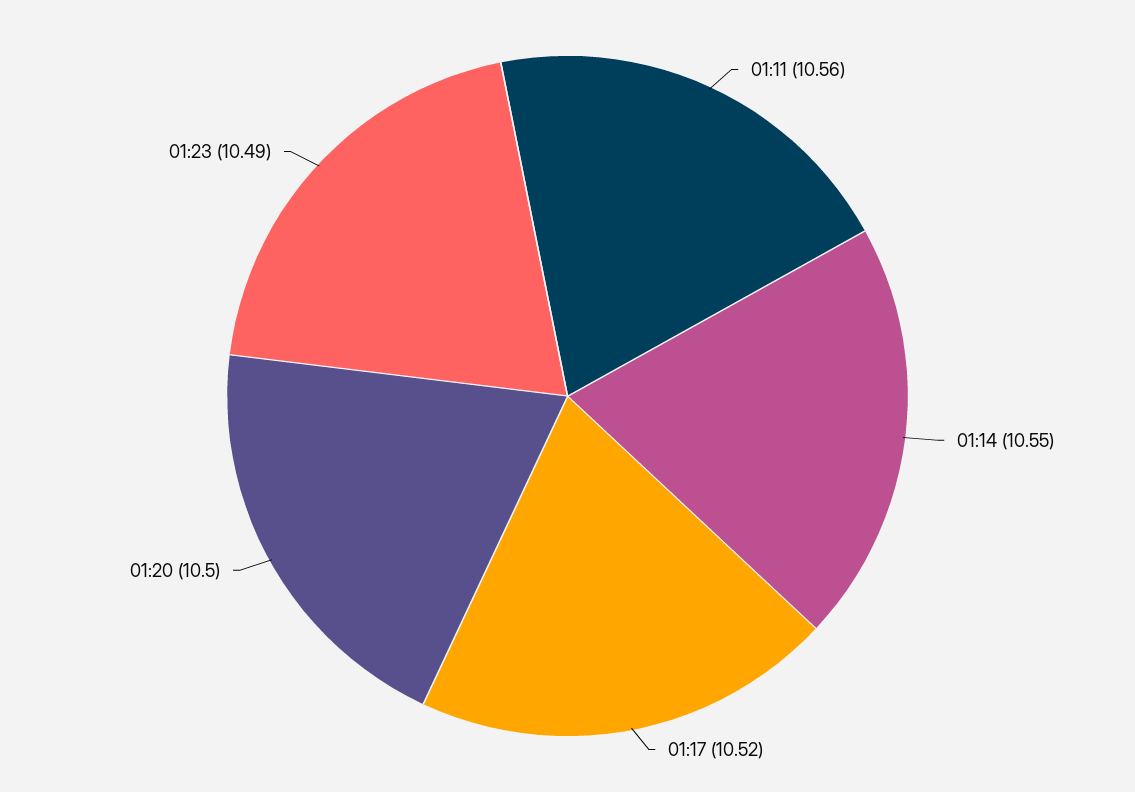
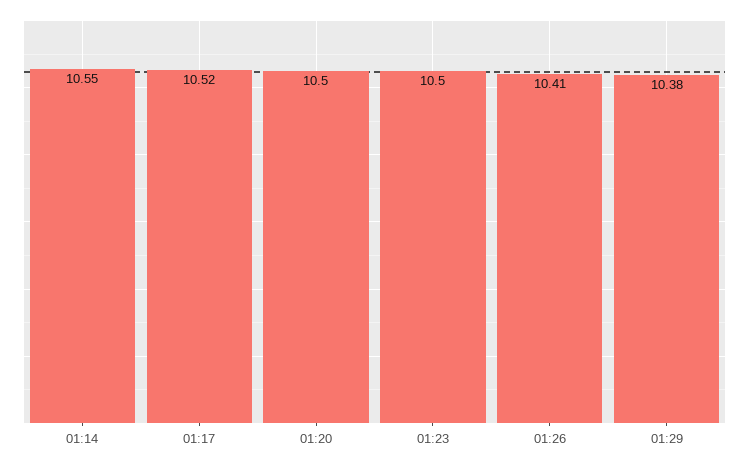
01:11: 10.56 -> none
01:23: 10.49 -> 10.5
01:26: none -> 10.41
01:29: none -> 10.38

